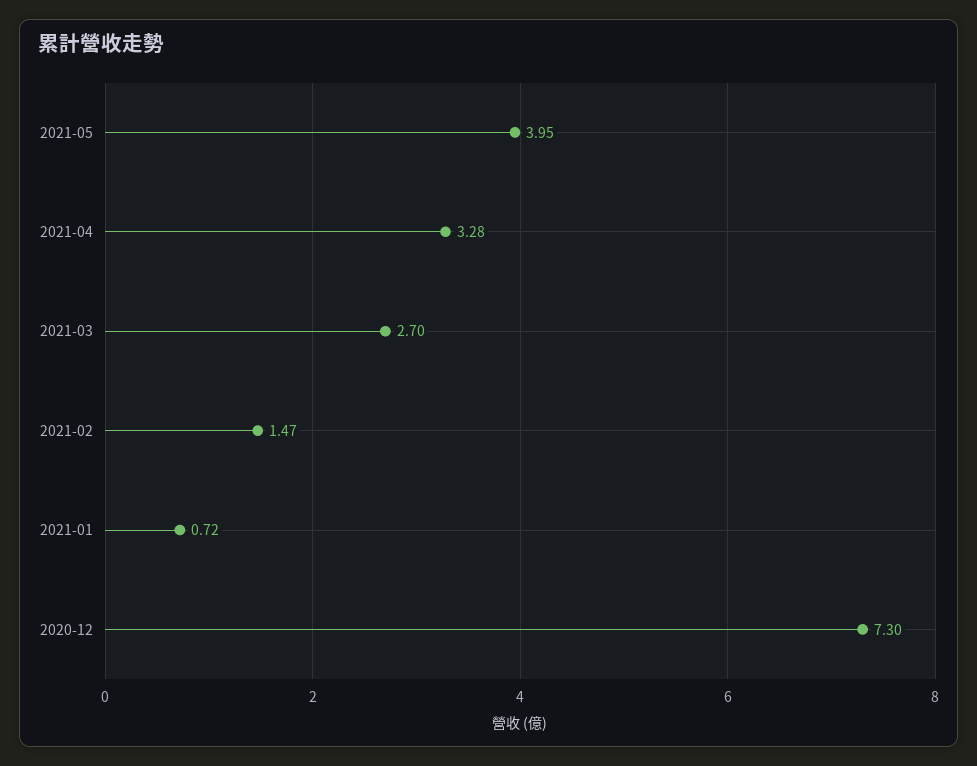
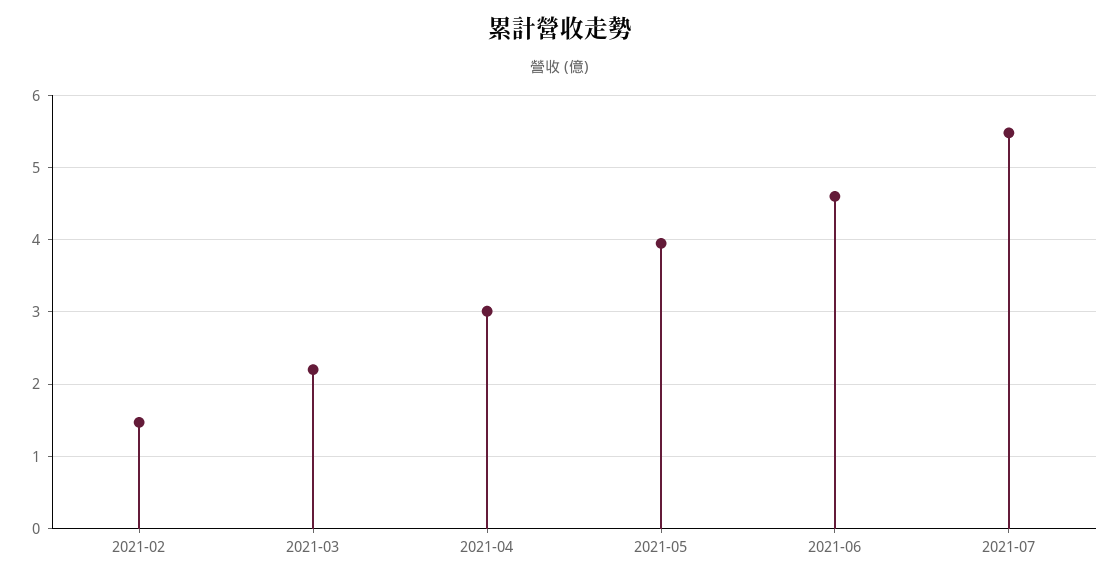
2021-04: 3.28 -> 3
2021-03: 2.7 -> 2.2
2021-01: 0.72 -> none
2020-12: 7.3 -> none
2021-06: none -> 4.6
2021-07: none -> 5.5

